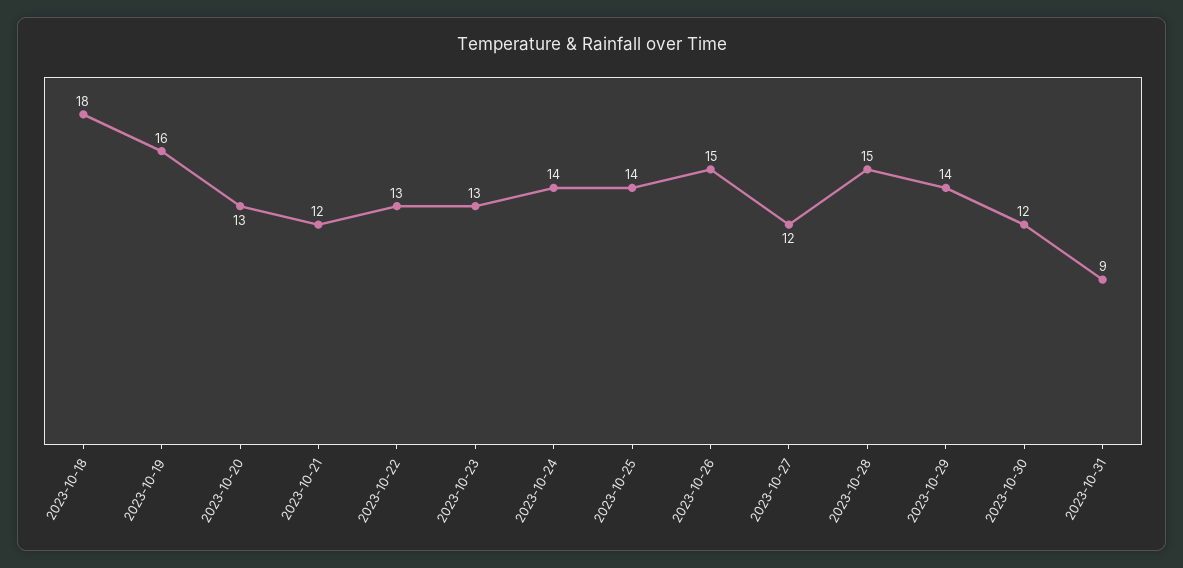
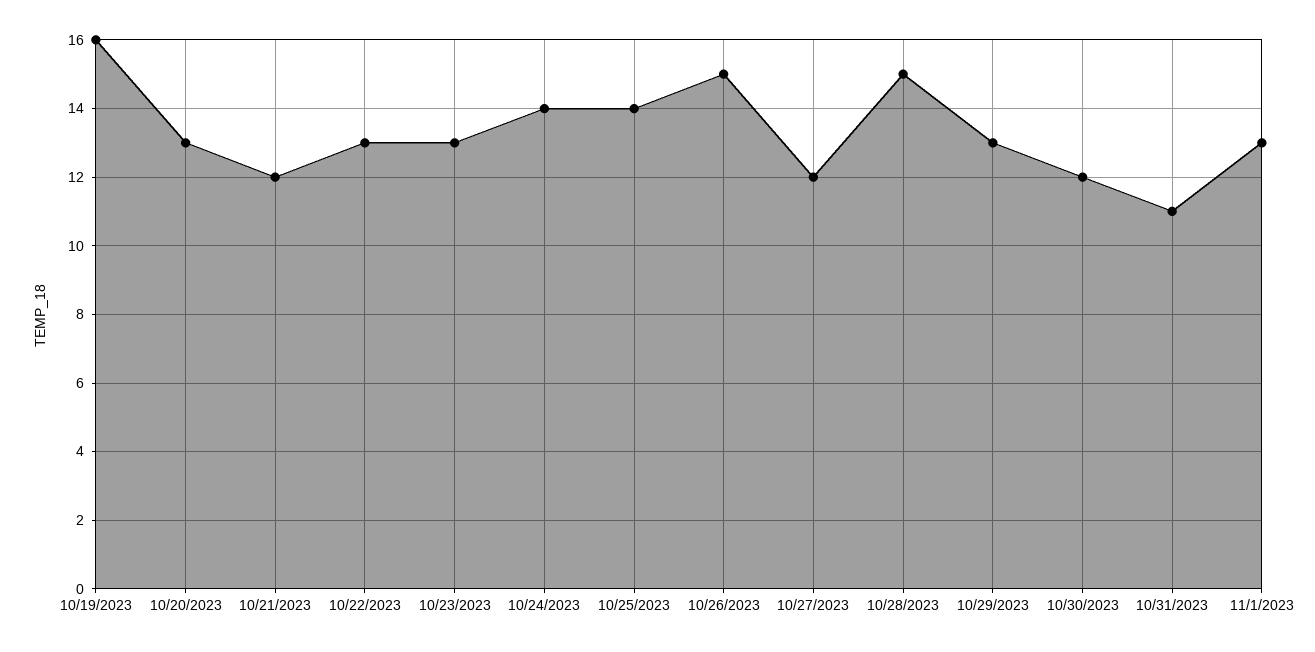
2023-10-18: 18 -> none
2023-10-29: 14 -> 13
2023-10-31: 9 -> 11
11/1/2023: none -> 13

